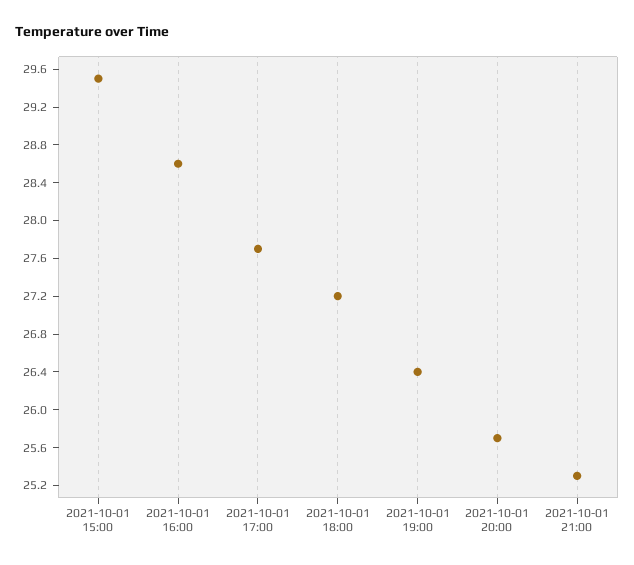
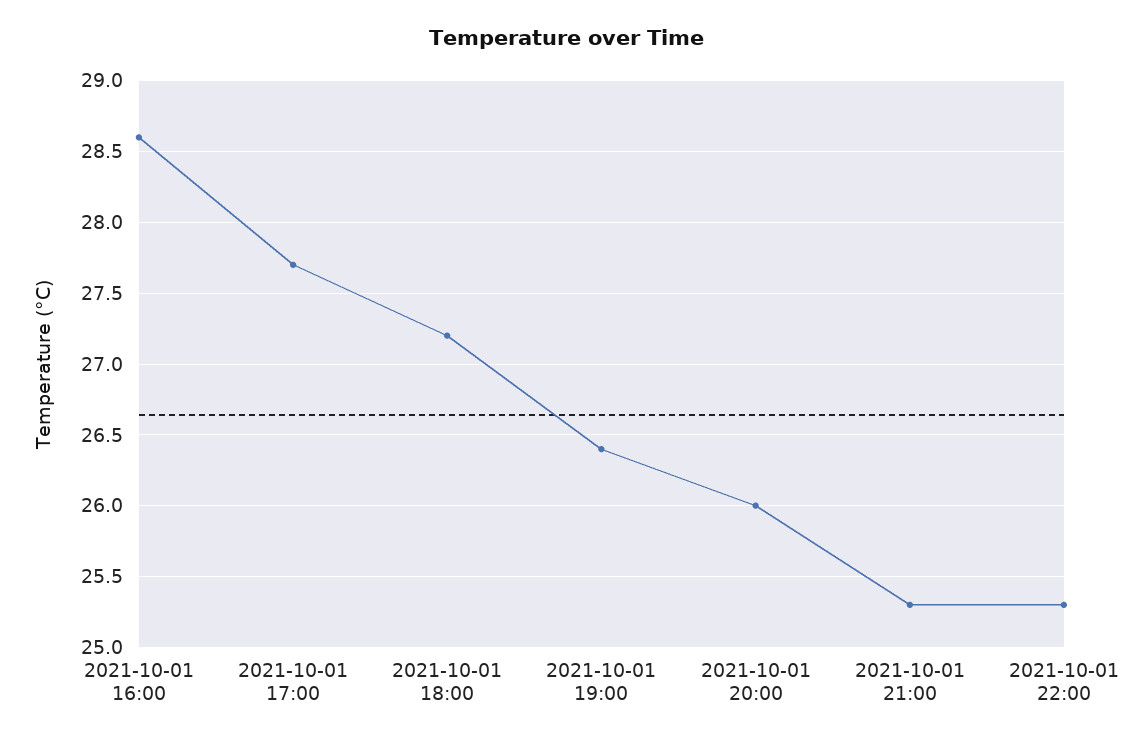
2021-10-01 15:00: 29.5 -> none
2021-10-01 20:00: 25.7 -> 26
2021-10-01 22:00: none -> 25.3

